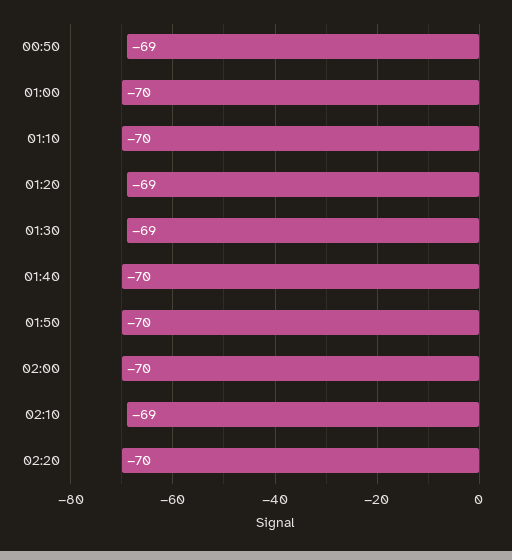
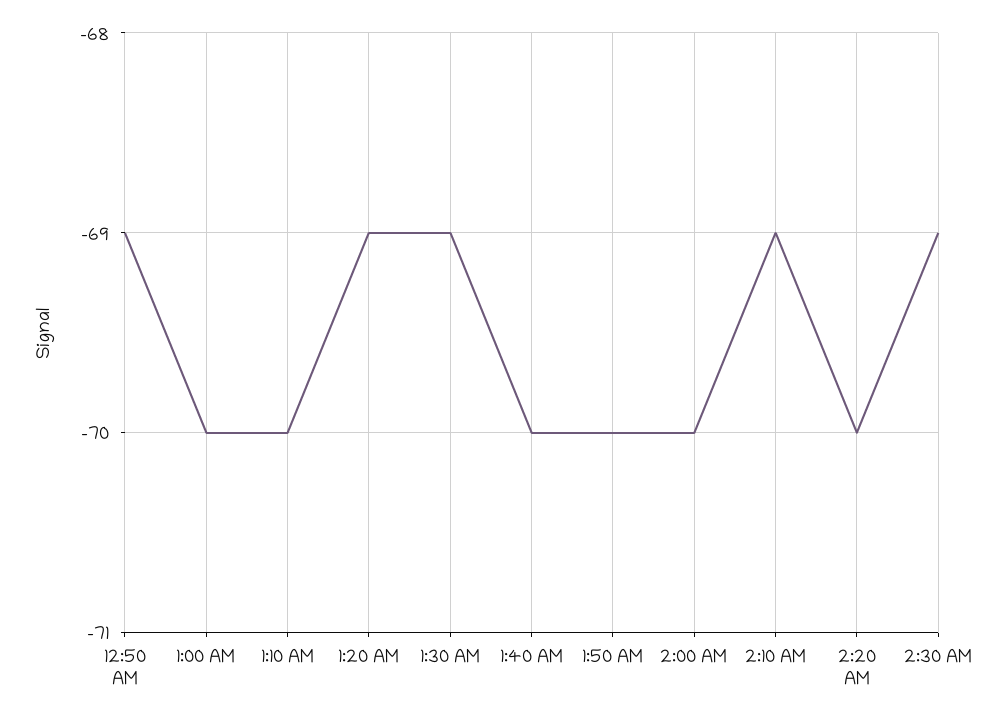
2:30 AM: none -> -69

